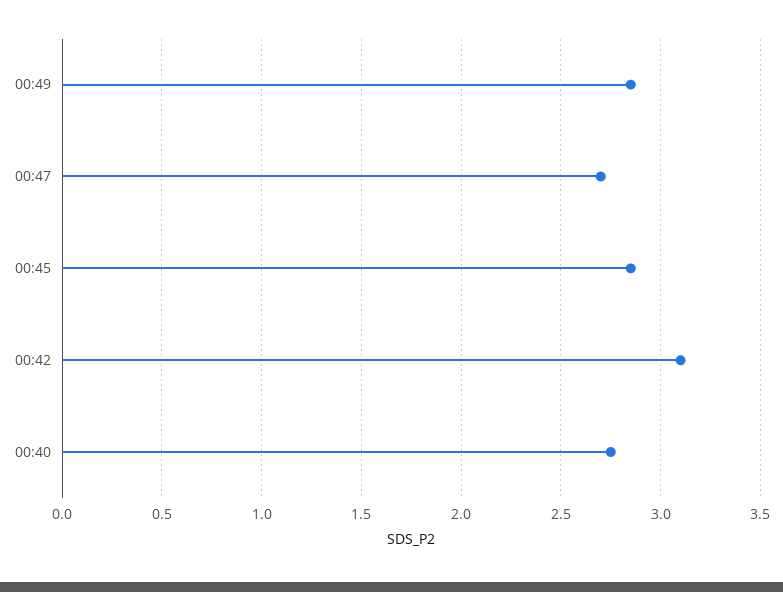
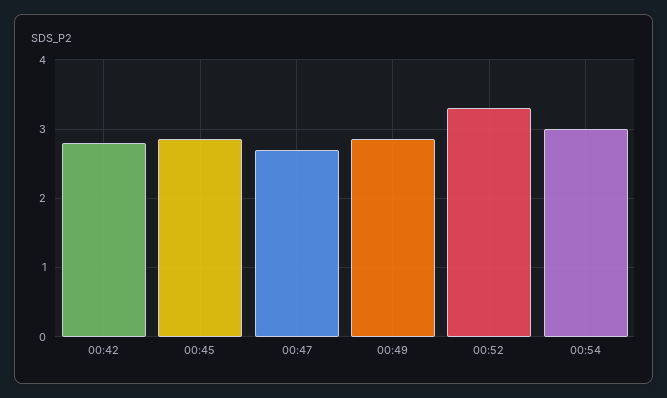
00:42: 3.1 -> 2.8
00:40: 2.75 -> none
00:52: none -> 3.3
00:54: none -> 3

